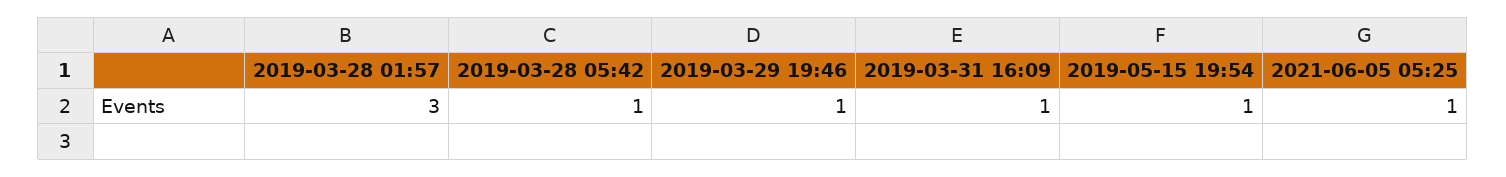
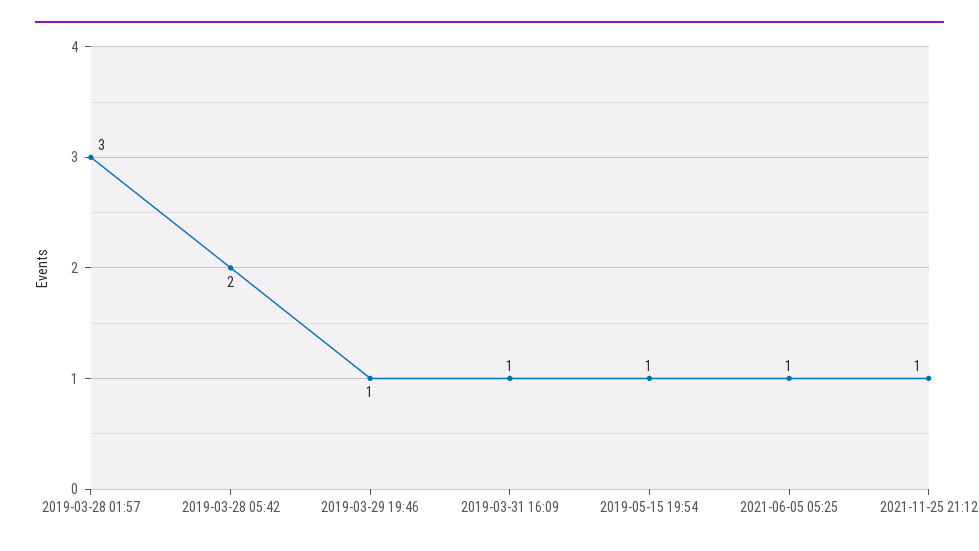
2019-03-28 05:42: 1 -> 2
2021-11-25 21:12: none -> 1

